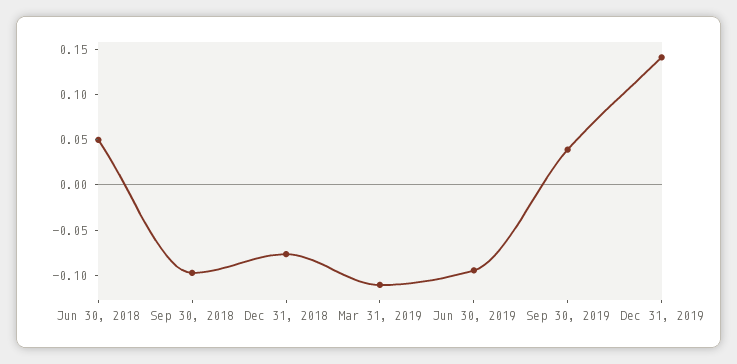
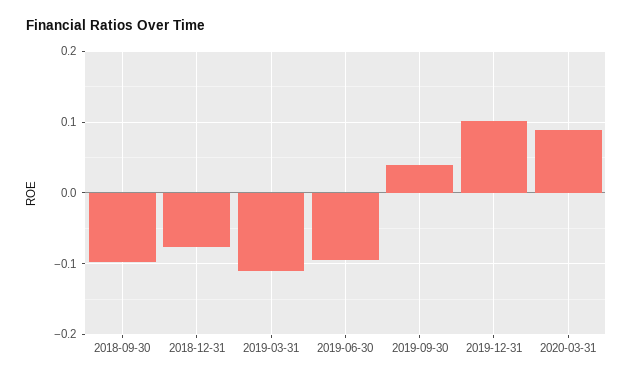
Jun 30, 2018: 0.05 -> none
Dec 31, 2019: 0.14 -> 0.1
2020-03-31: none -> 0.09

